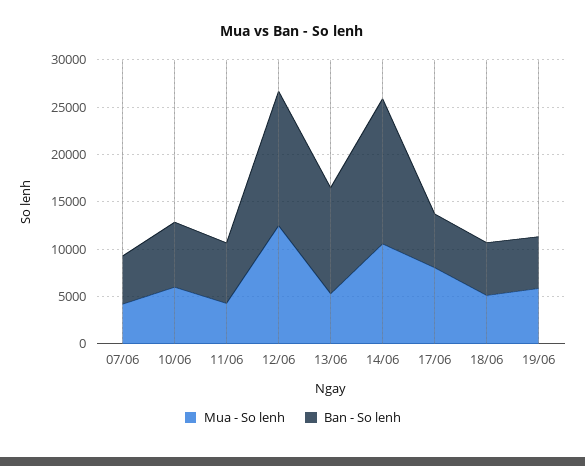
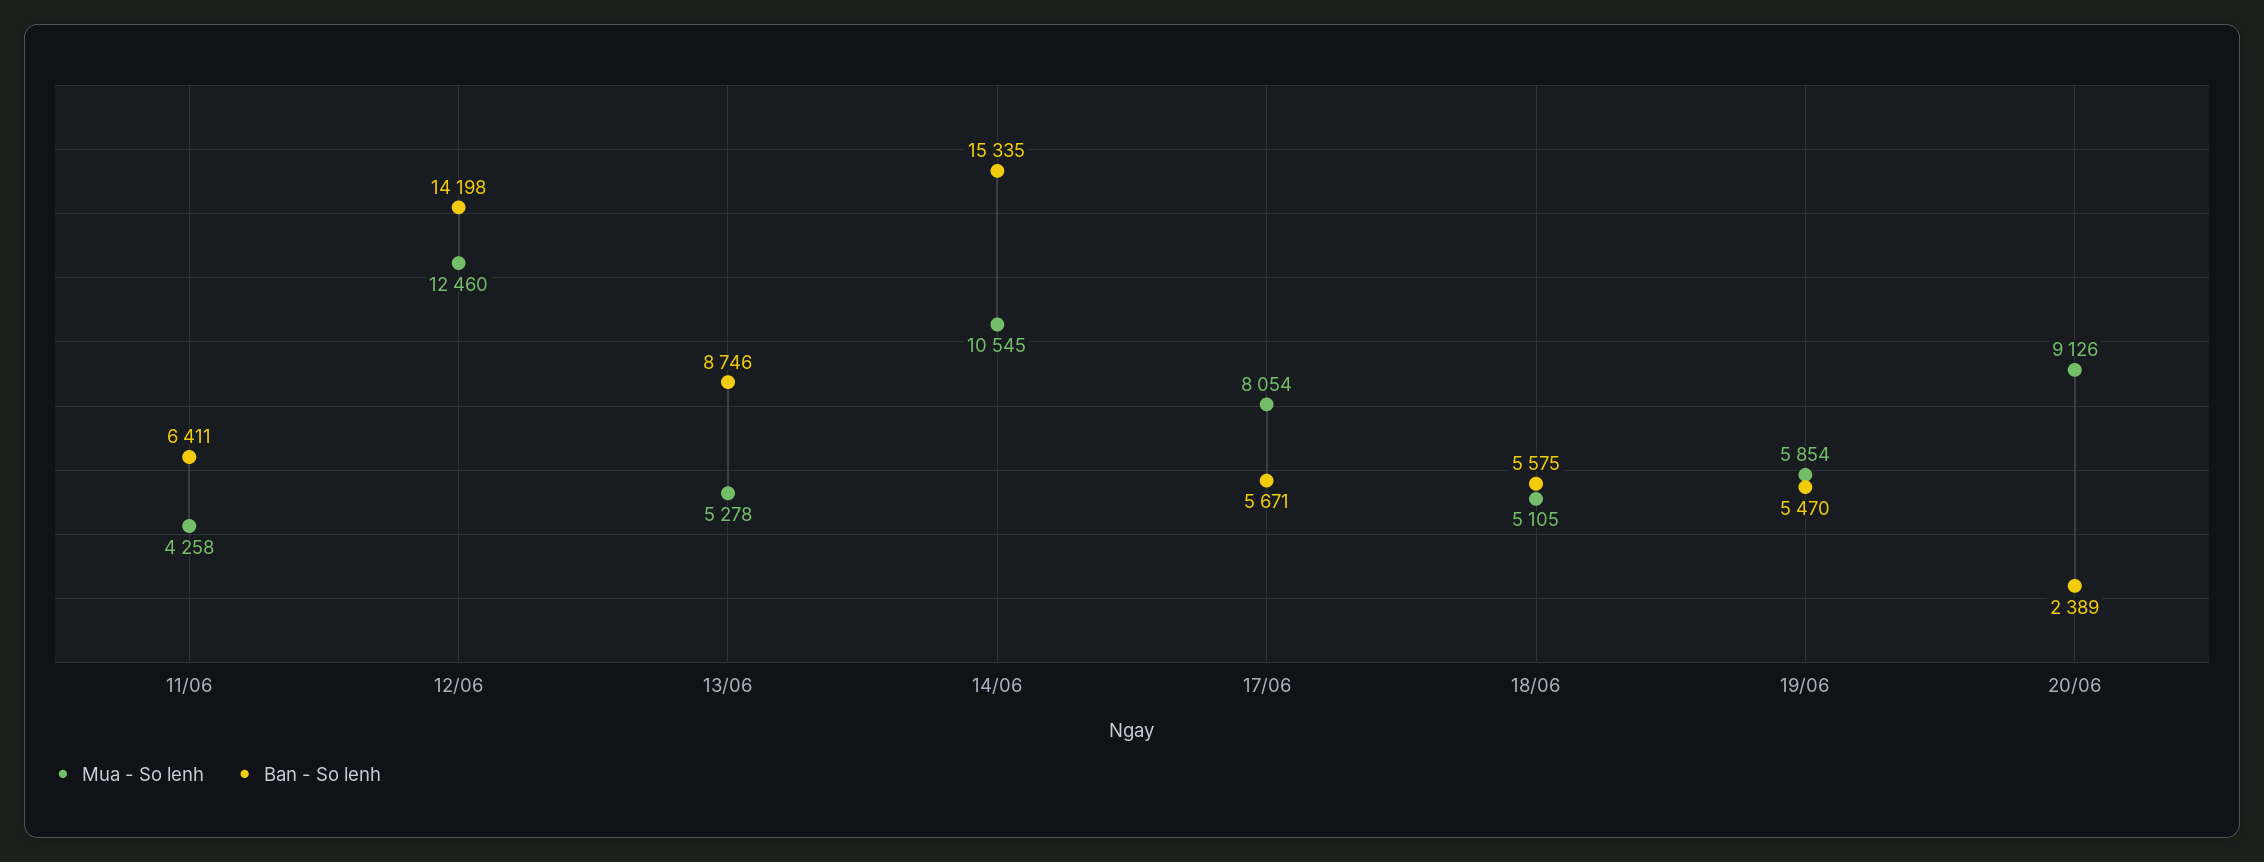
Mua - So lenh, 07/06: 4000 -> none
Ban - So lenh, 07/06: 5000 -> none
Mua - So lenh, 10/06: 6000 -> none
Ban - So lenh, 10/06: 7000 -> none
Ban - So lenh, 13/06: 11000 -> 8746
Mua - So lenh, 20/06: none -> 9126
Ban - So lenh, 20/06: none -> 2389

